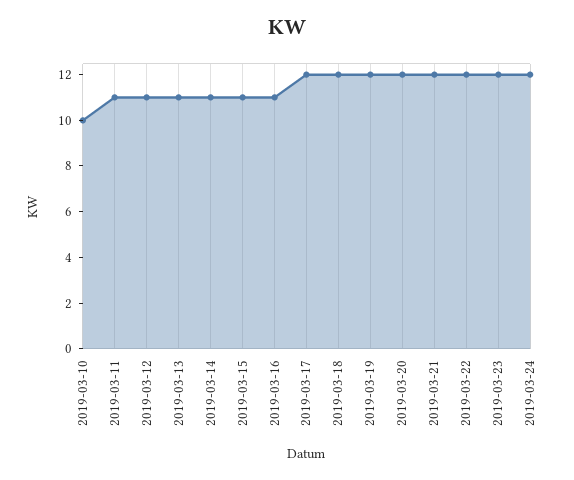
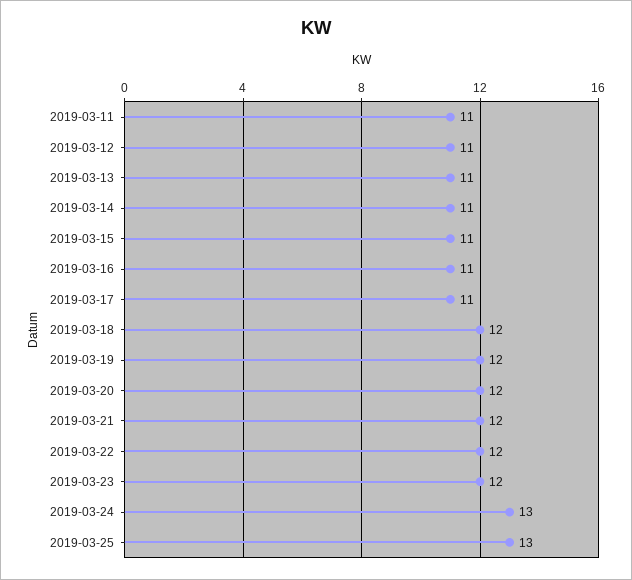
2019-03-10: 10 -> none
2019-03-17: 12 -> 11
2019-03-24: 12 -> 13
2019-03-25: none -> 13

